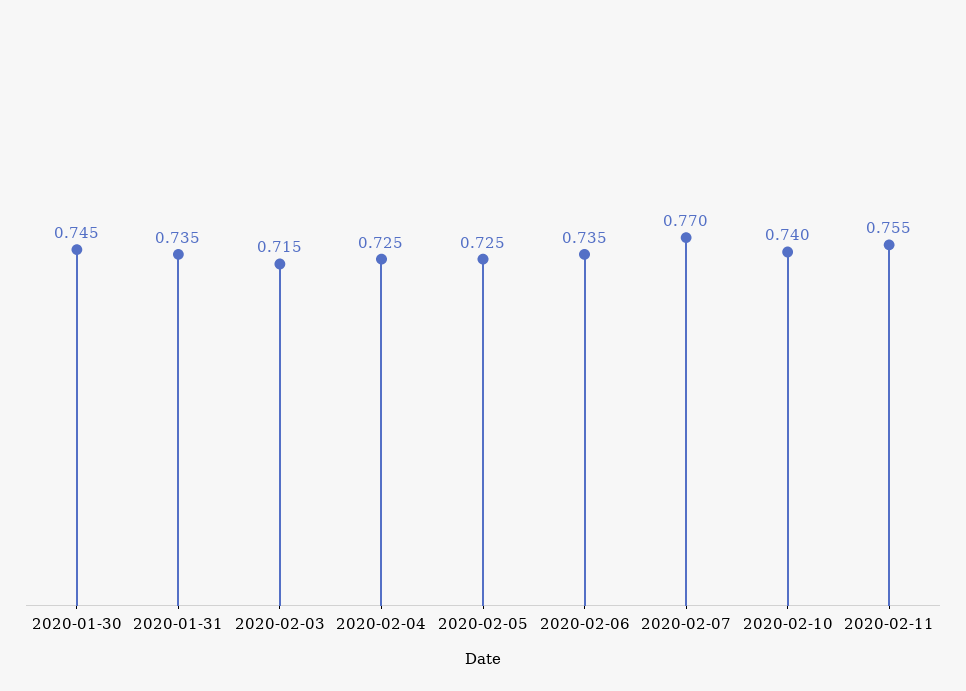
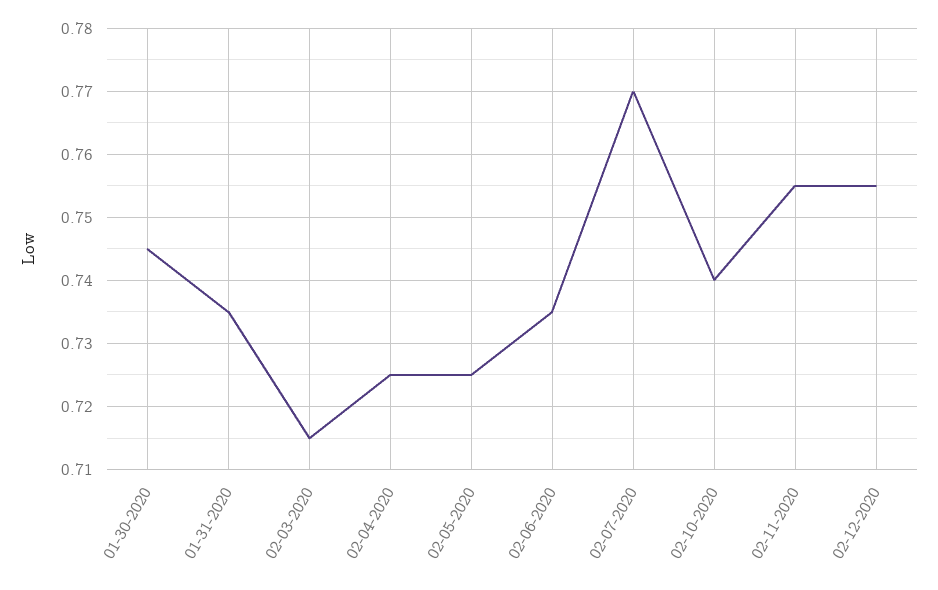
02-12-2020: none -> 0.755

